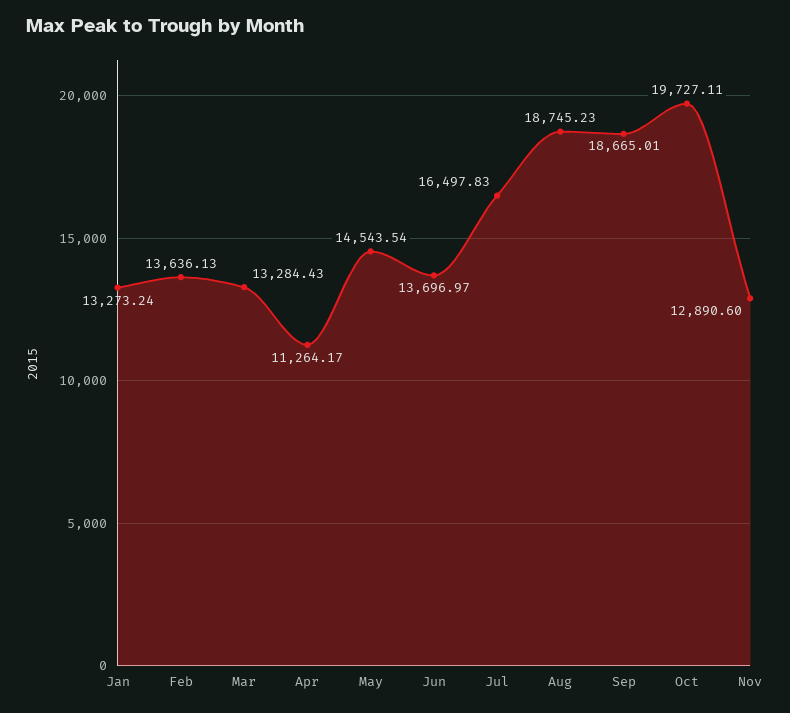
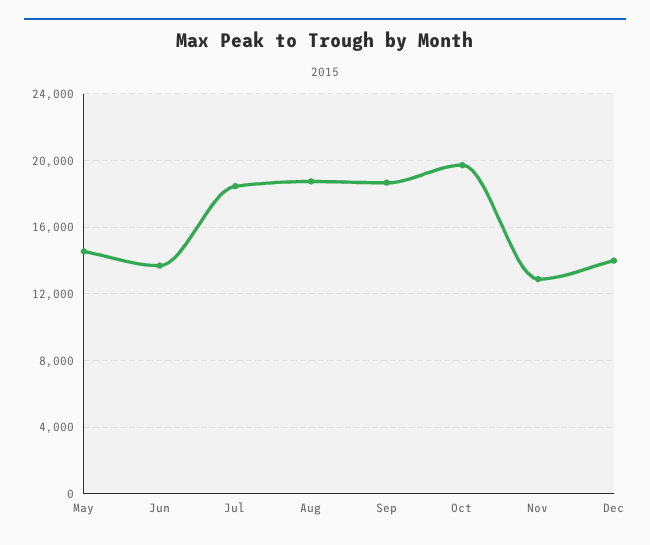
Jan: 13273.24 -> none
Feb: 13636.13 -> none
Mar: 13284.43 -> none
Apr: 11264.17 -> none
Jul: 16497.83 -> 18500
Dec: none -> 14000

